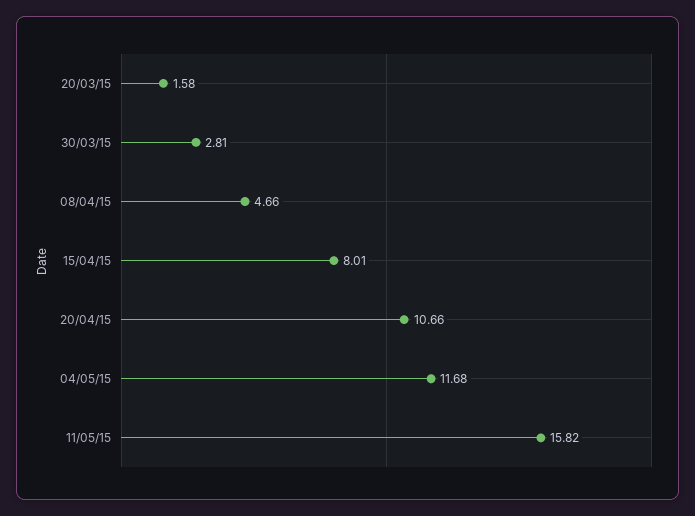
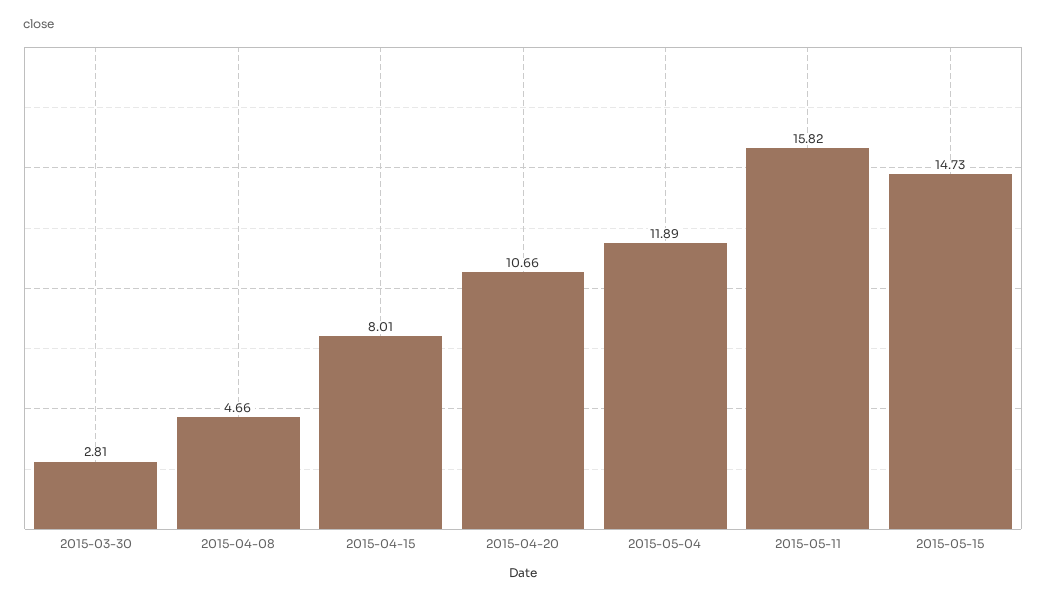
20/03/15: 1.58 -> none
04/05/15: 11.68 -> 11.89
2015-05-15: none -> 14.73

